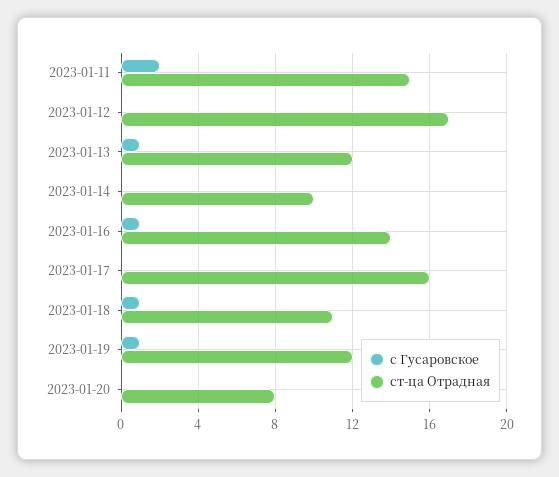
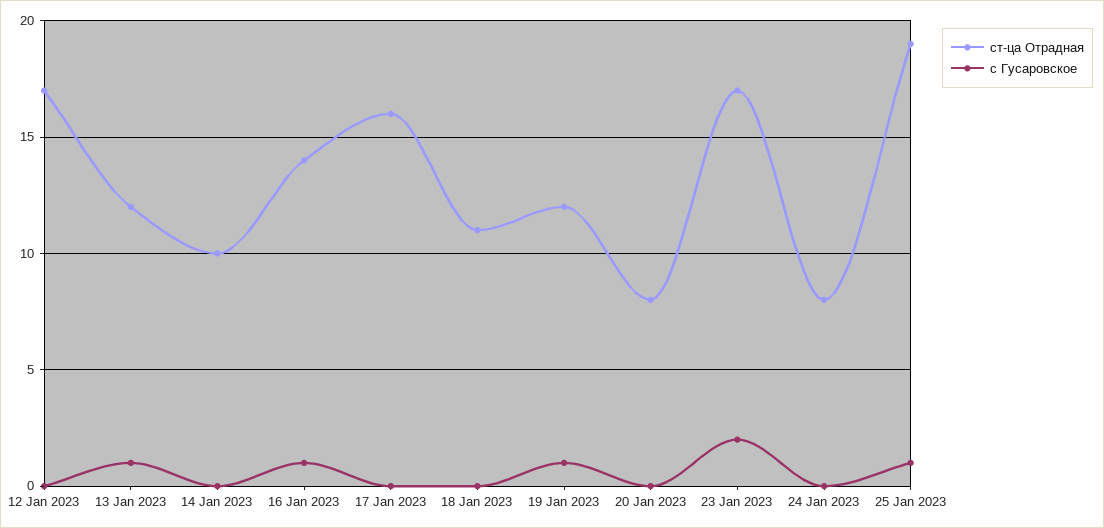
с Гусаровское, 2023-01-11: 2 -> none
ст-ца Отрадная, 2023-01-11: 15 -> none
с Гусаровское, 2023-01-18: 1 -> 0
ст-ца Отрадная, 23 Jan 2023: none -> 17
с Гусаровское, 23 Jan 2023: none -> 2
ст-ца Отрадная, 24 Jan 2023: none -> 8
с Гусаровское, 24 Jan 2023: none -> 0
ст-ца Отрадная, 25 Jan 2023: none -> 19
с Гусаровское, 25 Jan 2023: none -> 1

